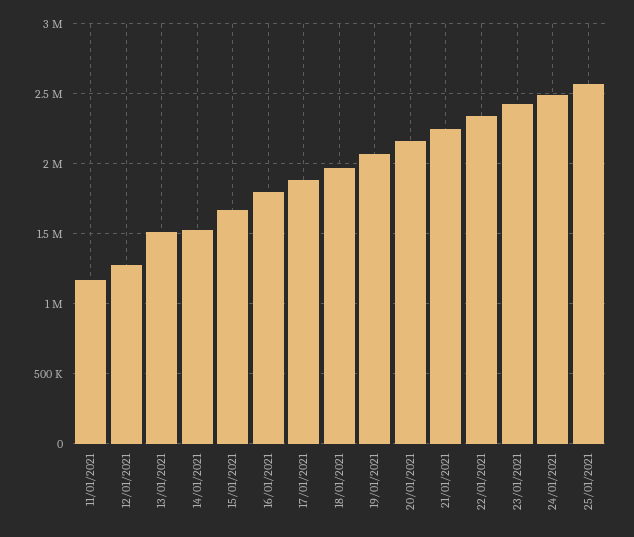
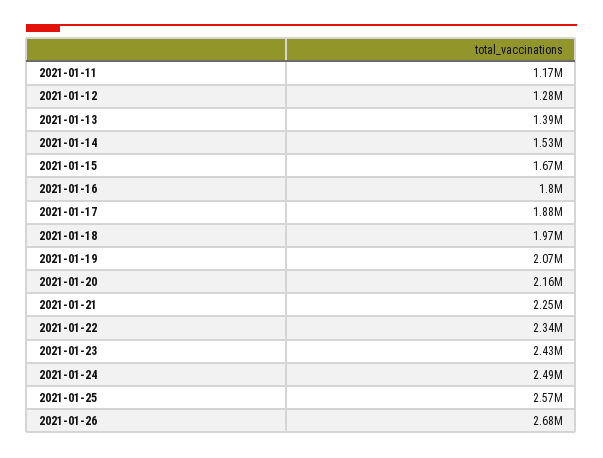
13/01/2021: 1500000 -> 1390000
2021-01-26: none -> 2680000

